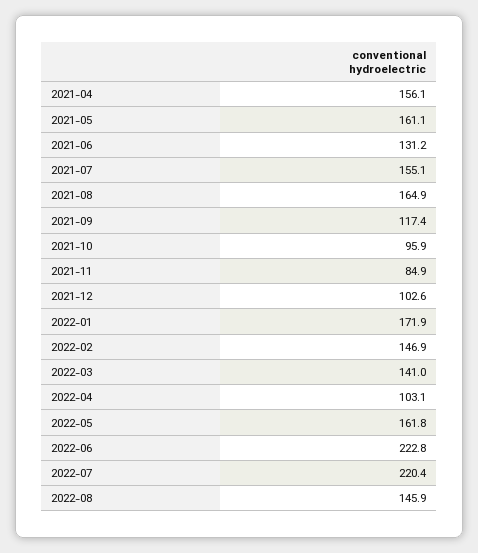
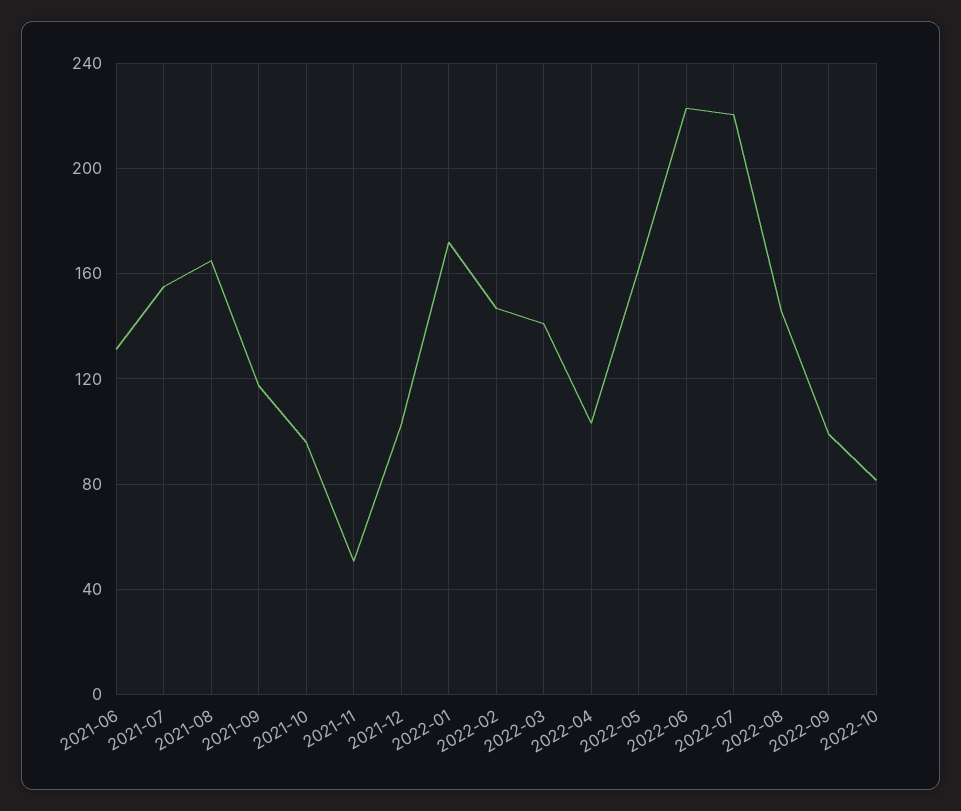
2021-04: 156.1 -> none
2021-05: 161.1 -> none
2021-11: 84.9 -> 50
2022-09: none -> 100
2022-10: none -> 80

